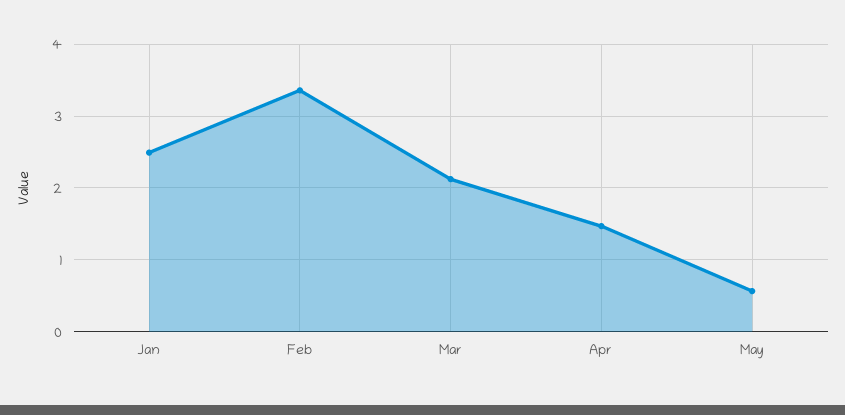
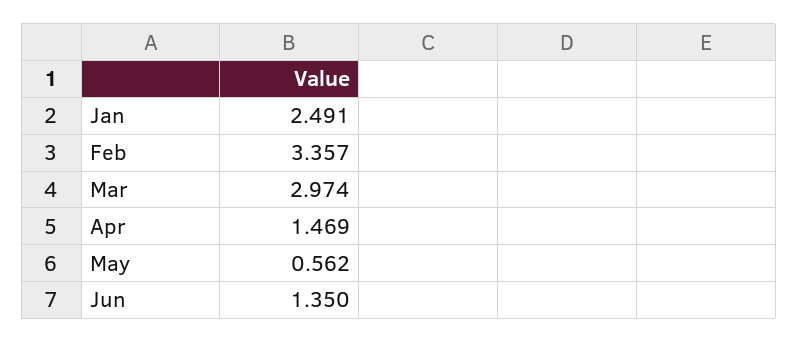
Mar: 2.1 -> 2.974
Jun: none -> 1.35

